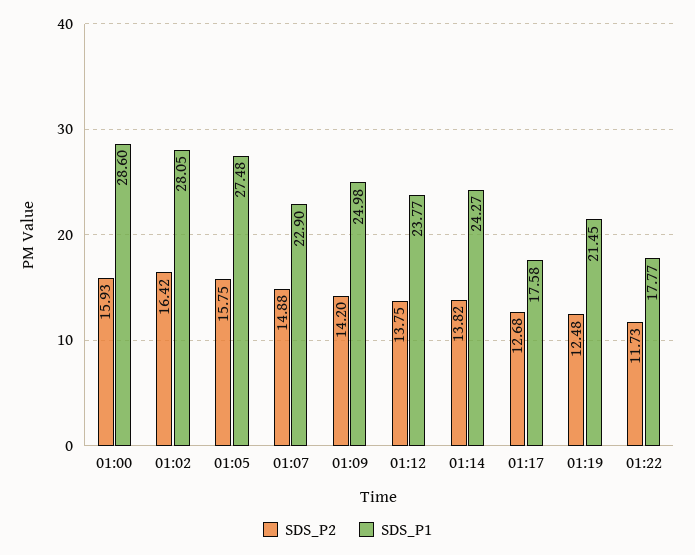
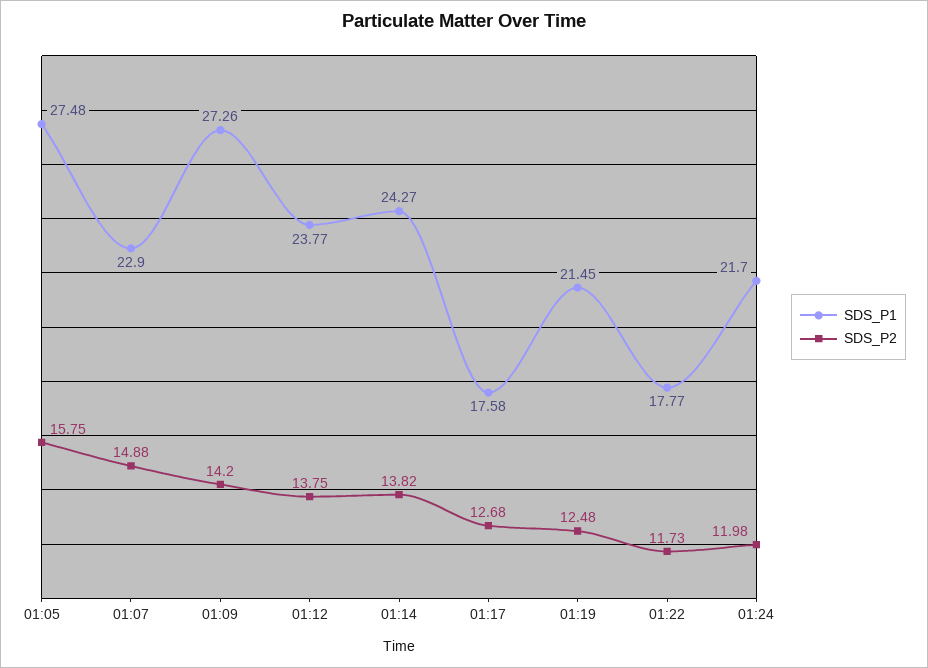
SDS_P2, 01:00: 15.93 -> none
SDS_P1, 01:00: 28.6 -> none
SDS_P2, 01:02: 16.42 -> none
SDS_P1, 01:02: 28.05 -> none
SDS_P1, 01:09: 24.98 -> 27.26
SDS_P1, 01:24: none -> 21.7
SDS_P2, 01:24: none -> 11.98

